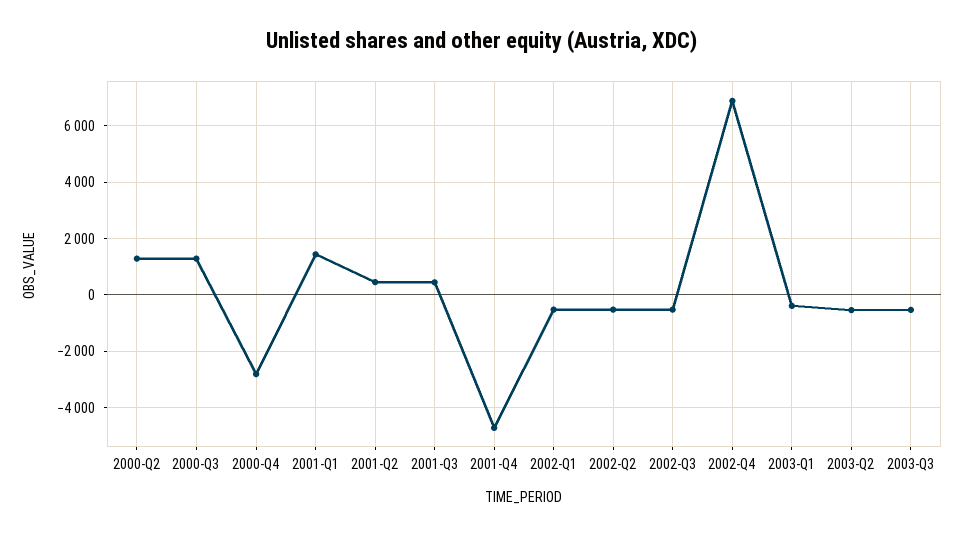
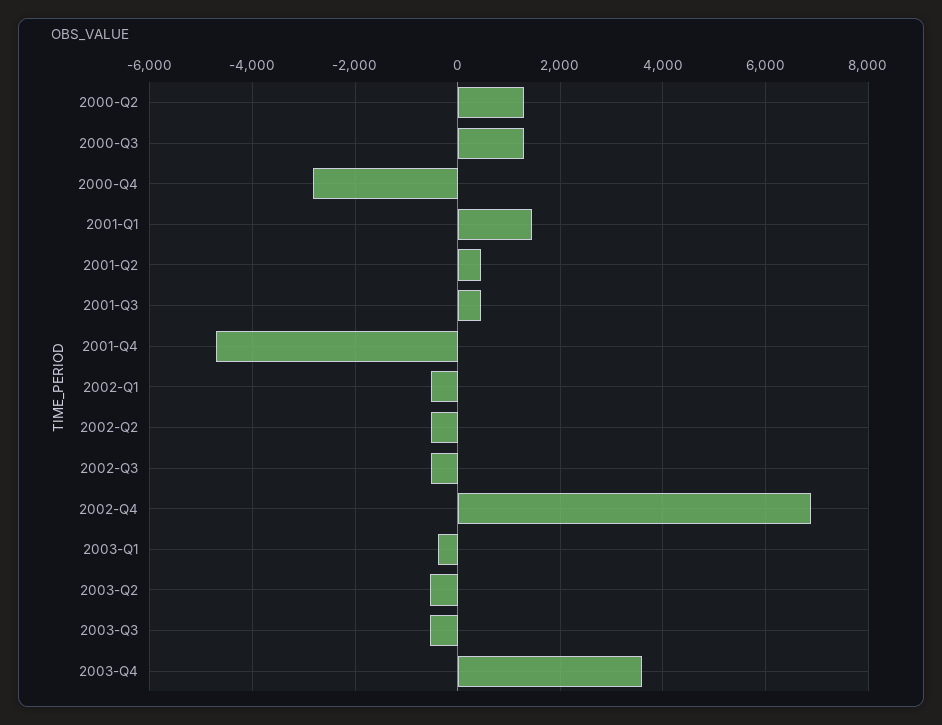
2003-Q4: none -> 3600

